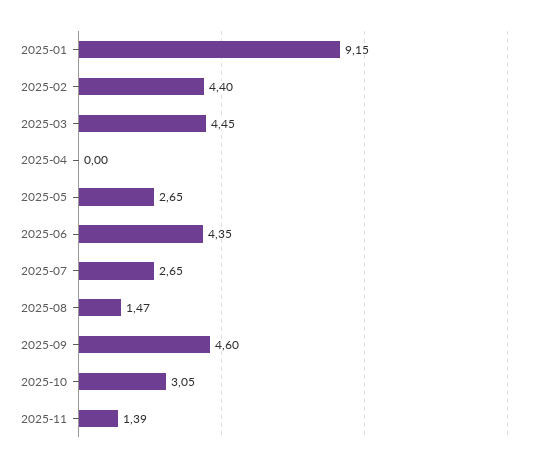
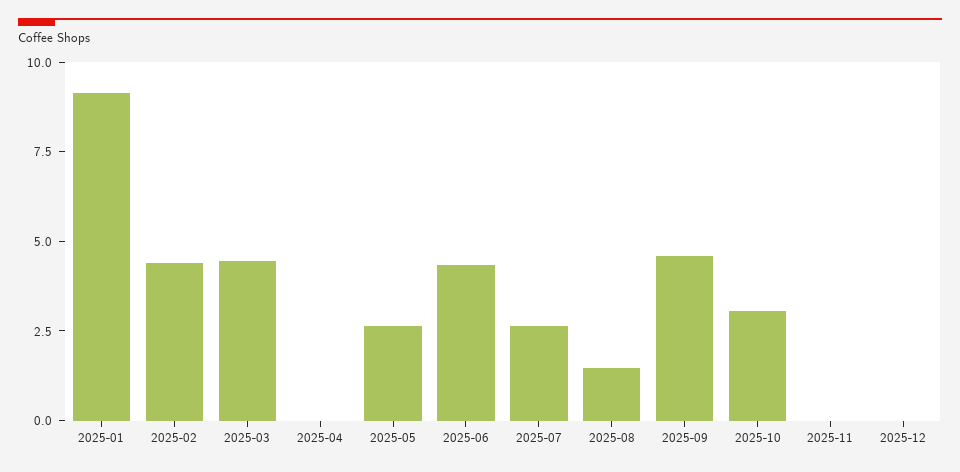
2025-11: 1.39 -> 0
2025-12: none -> 0

